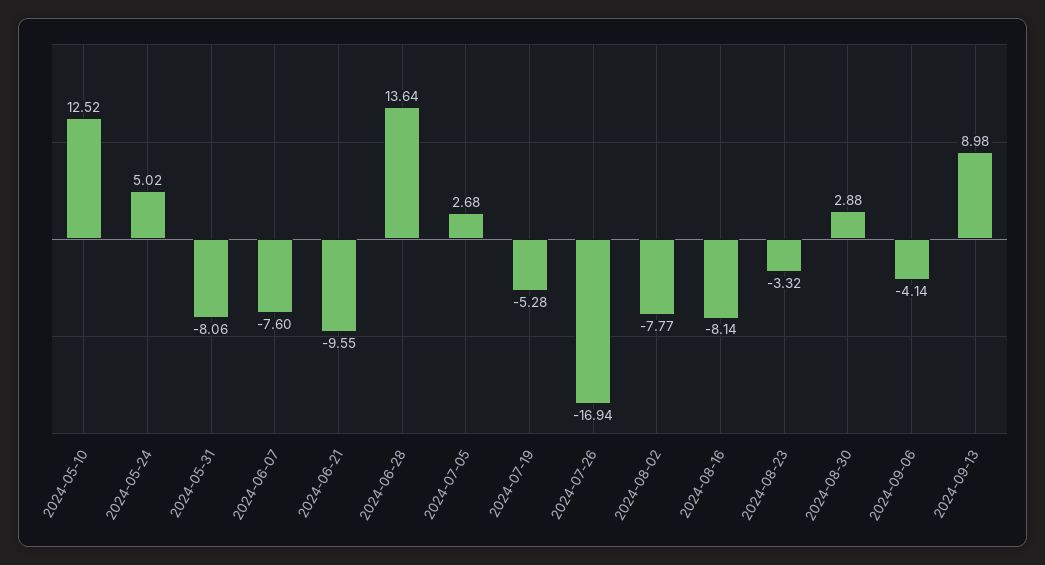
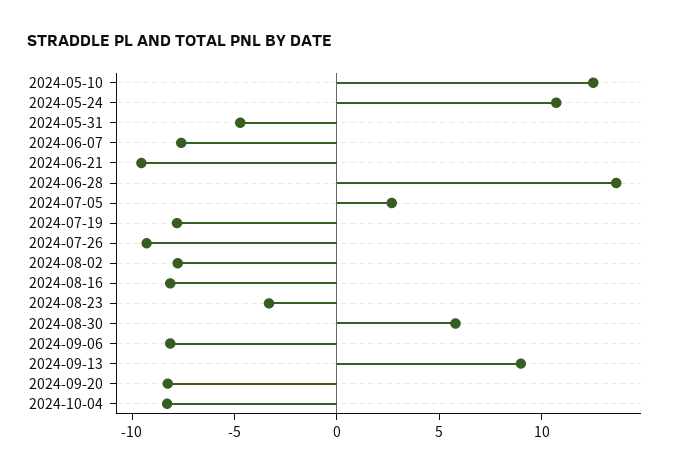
2024-05-24: 5.02 -> 11
2024-05-31: -8.06 -> -5
2024-07-19: -5.28 -> -8
2024-07-26: -16.94 -> -9
2024-08-30: 2.88 -> 6
2024-09-06: -4.14 -> -8
2024-09-20: none -> -8
2024-10-04: none -> -8

